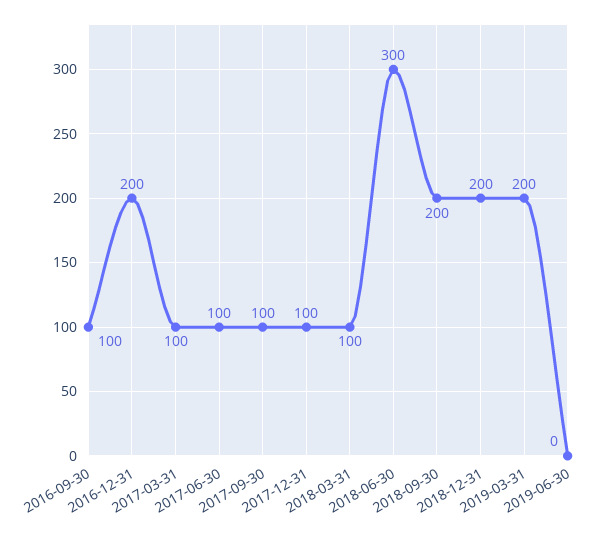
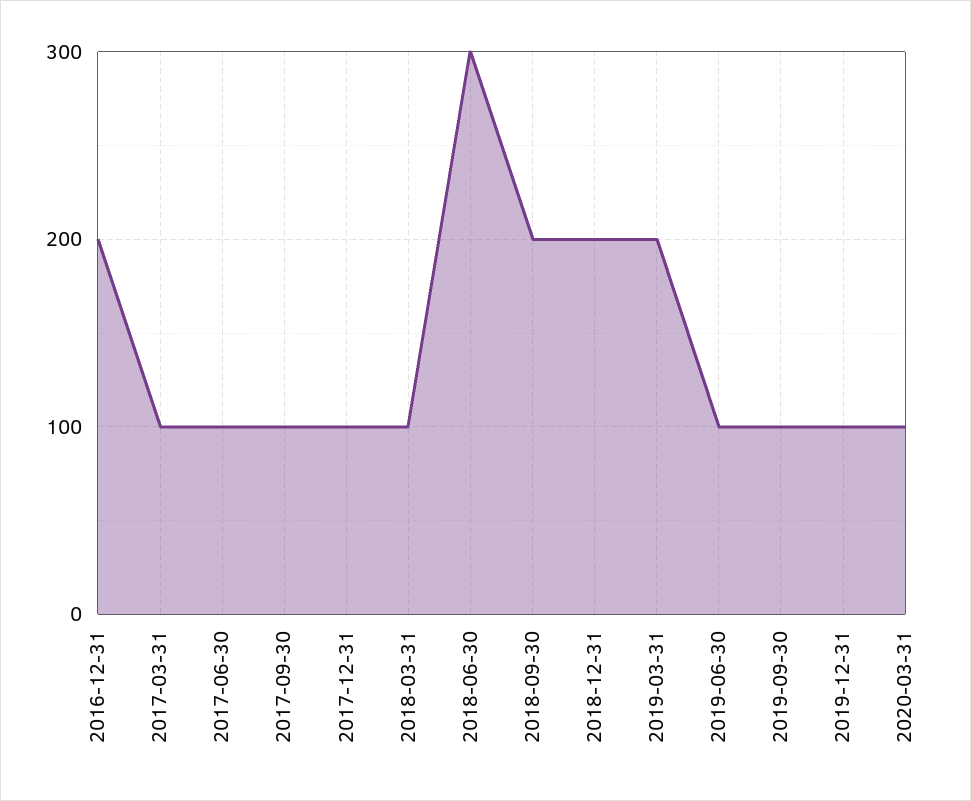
2016-09-30: 100 -> none
2019-06-30: 0 -> 100
2019-09-30: none -> 100
2019-12-31: none -> 100
2020-03-31: none -> 100

